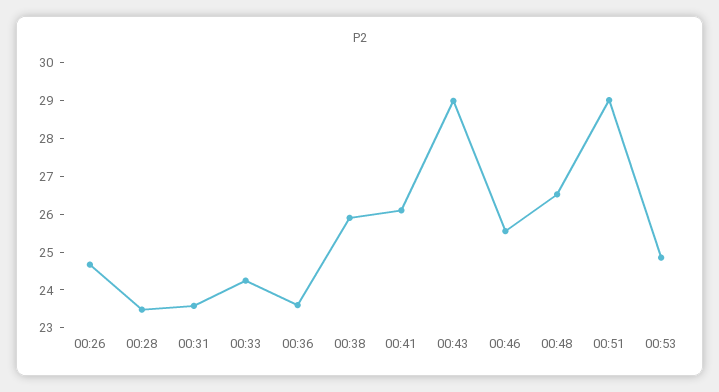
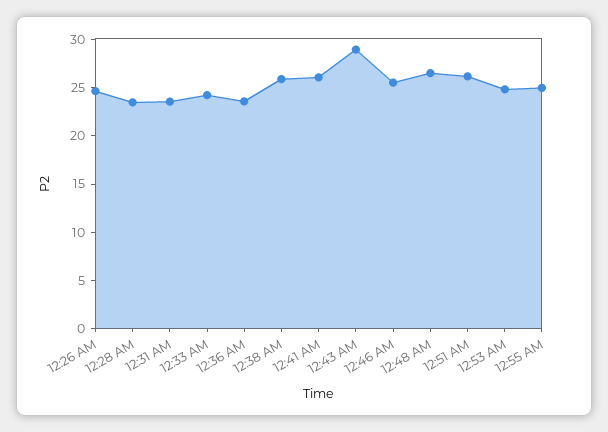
00:51: 29 -> 26
12:55 AM: none -> 25

